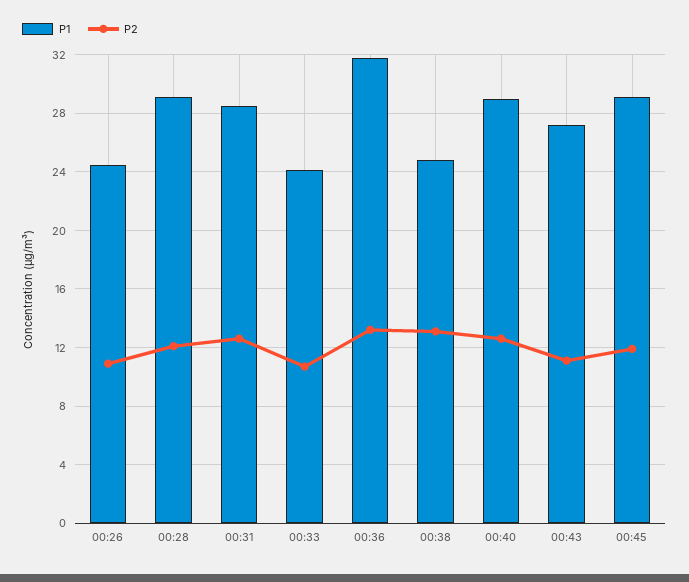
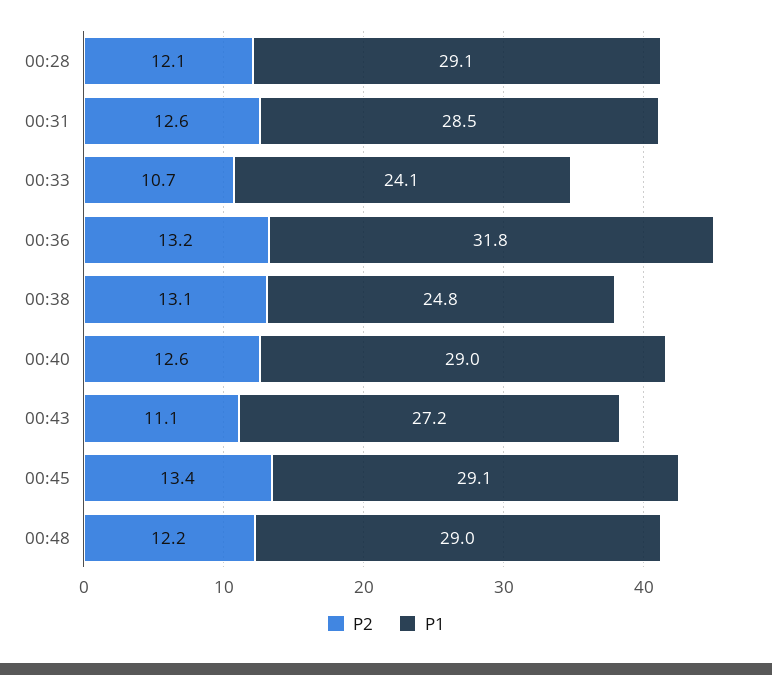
P1, 00:26: 24.5 -> none
P2, 00:26: 11 -> none
P2, 00:45: 12 -> 13.4
P2, 00:48: none -> 12.2
P1, 00:48: none -> 29

